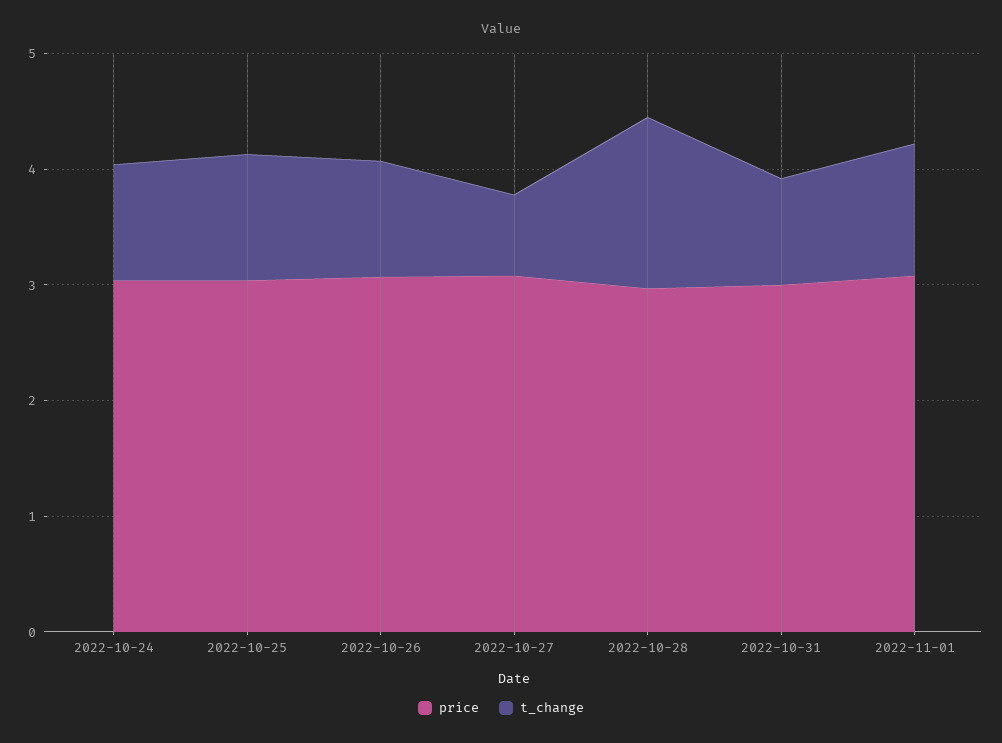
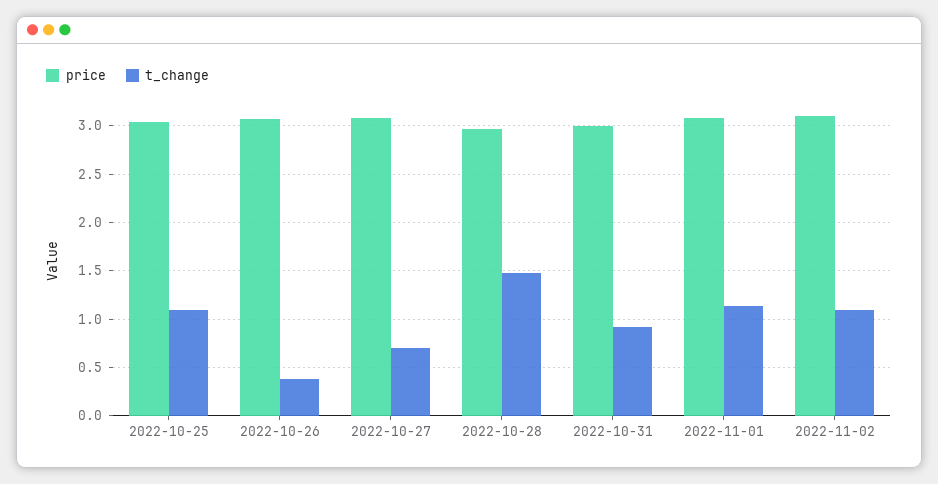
price, 2022-10-24: 3 -> none
t_change, 2022-10-24: 1 -> none
t_change, 2022-10-26: 1 -> 0.4
price, 2022-11-02: none -> 3.1
t_change, 2022-11-02: none -> 1.1

